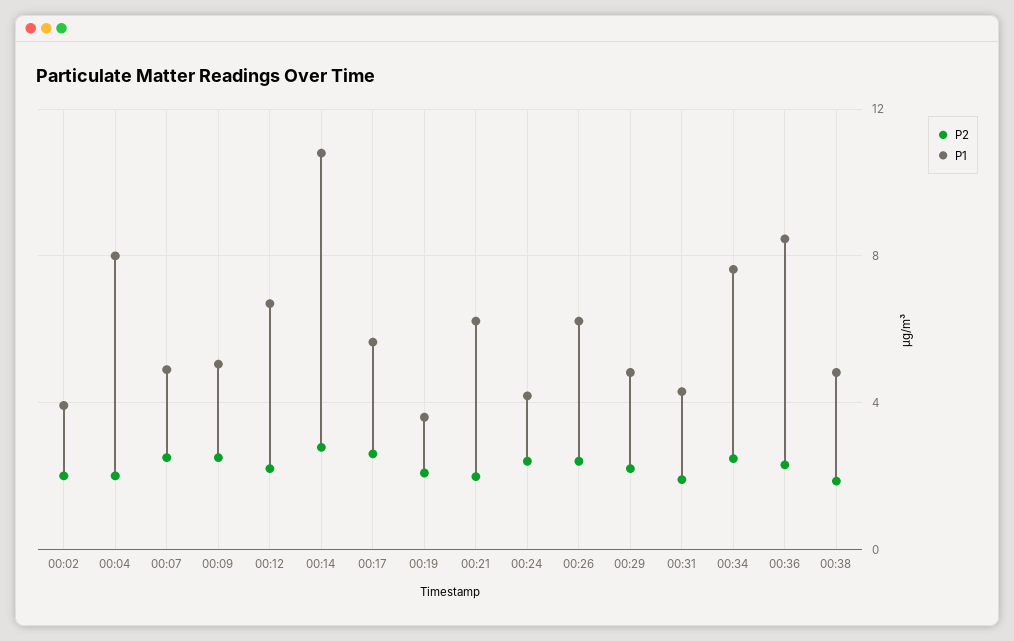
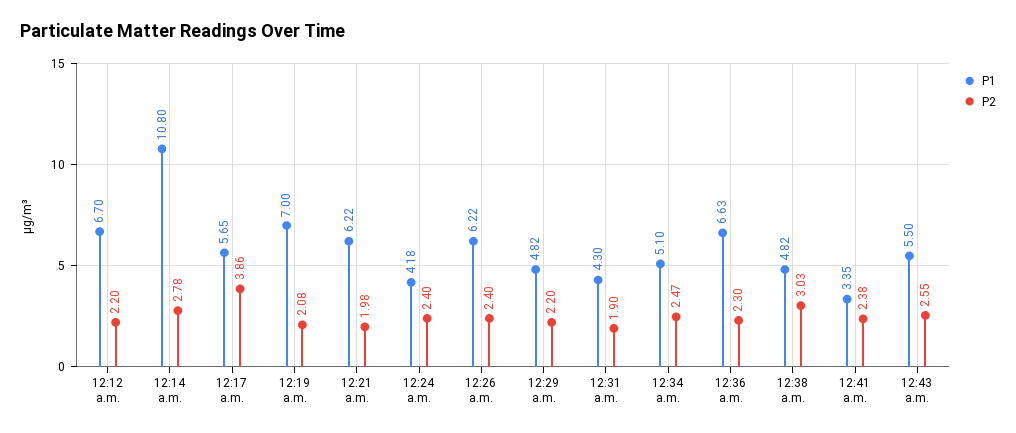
P2, 00:02: 2 -> none
P1, 00:02: 4 -> none
P2, 00:04: 2 -> none
P1, 00:04: 8 -> none
P2, 00:07: 2.5 -> none
P1, 00:07: 5 -> none
P2, 00:09: 2.5 -> none
P1, 00:09: 5 -> none
P2, 00:17: 2.5 -> 3.86
P1, 00:19: 3.5 -> 7
P1, 00:34: 7.5 -> 5.1
P1, 00:36: 8.5 -> 6.63
P2, 00:38: 2 -> 3.03
P1, 12:41 a.m.: none -> 3.35
P2, 12:41 a.m.: none -> 2.38
P1, 12:43 a.m.: none -> 5.5
P2, 12:43 a.m.: none -> 2.55

